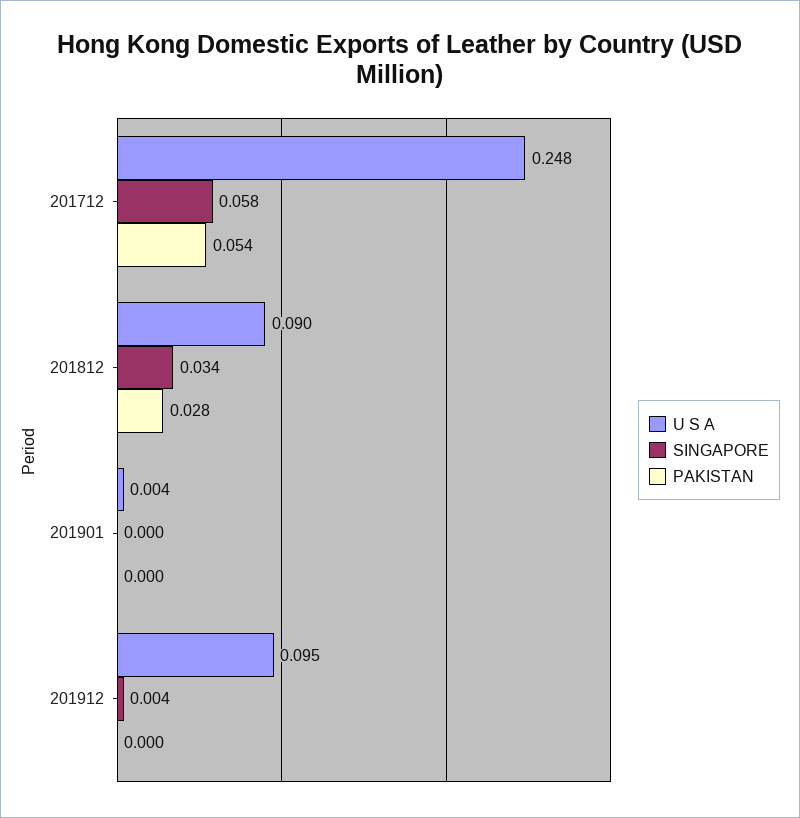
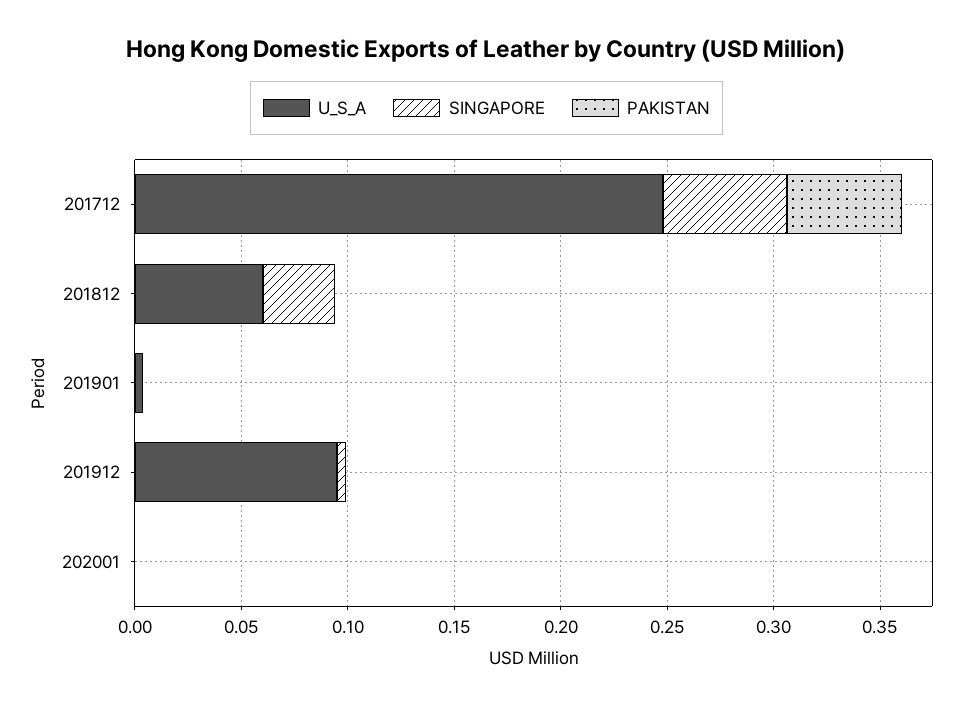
U S A, 201812: 0.09 -> 0.06
PAKISTAN, 201812: 0.028 -> 0
U S A, 202001: none -> 0
SINGAPORE, 202001: none -> 0
PAKISTAN, 202001: none -> 0

